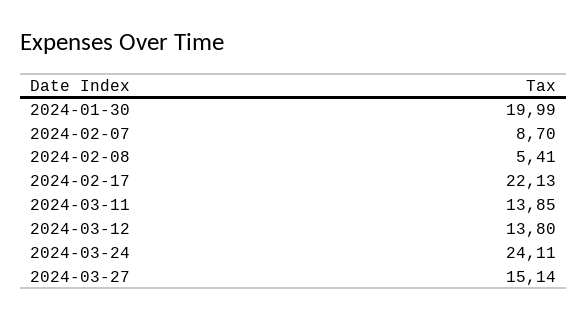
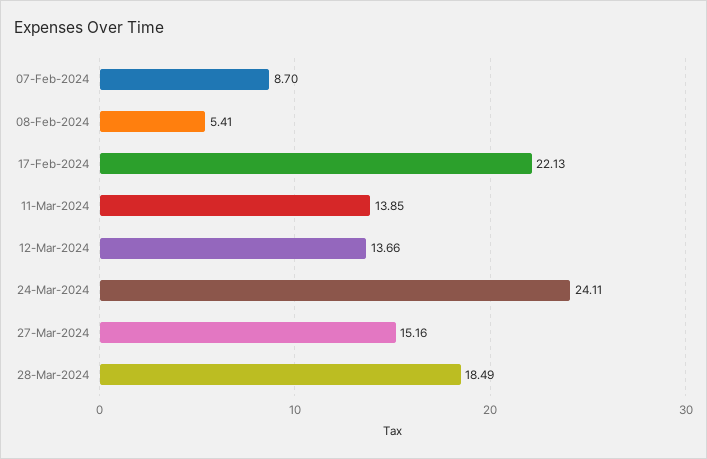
2024-01-30: 19.99 -> none
2024-03-12: 13.8 -> 13.66
2024-03-27: 15.14 -> 15.16
28-Mar-2024: none -> 18.49

